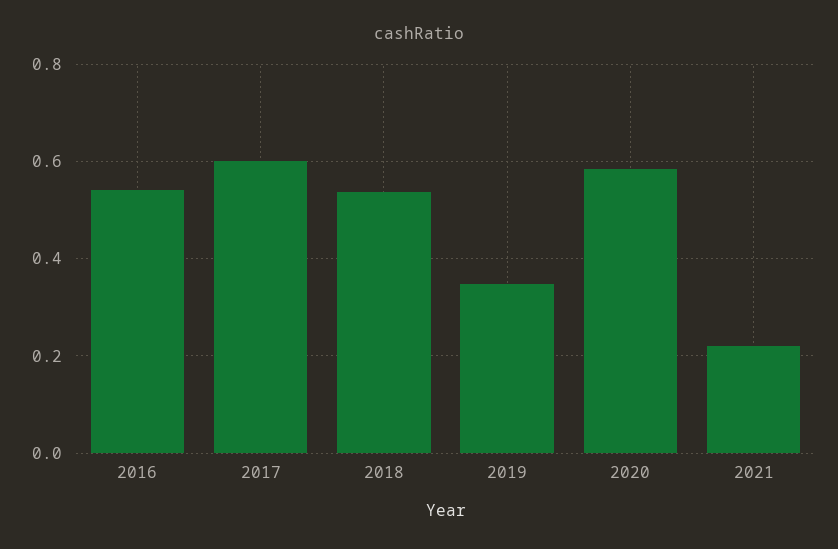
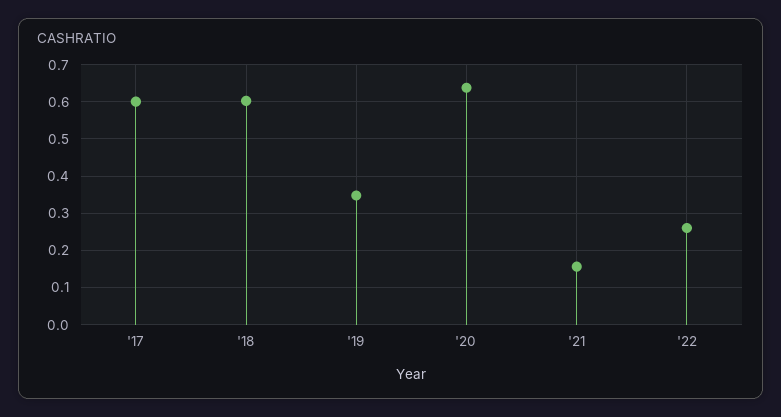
2016: 0.54 -> none
2018: 0.54 -> 0.6
2020: 0.58 -> 0.64
2021: 0.22 -> 0.16
'22: none -> 0.26

